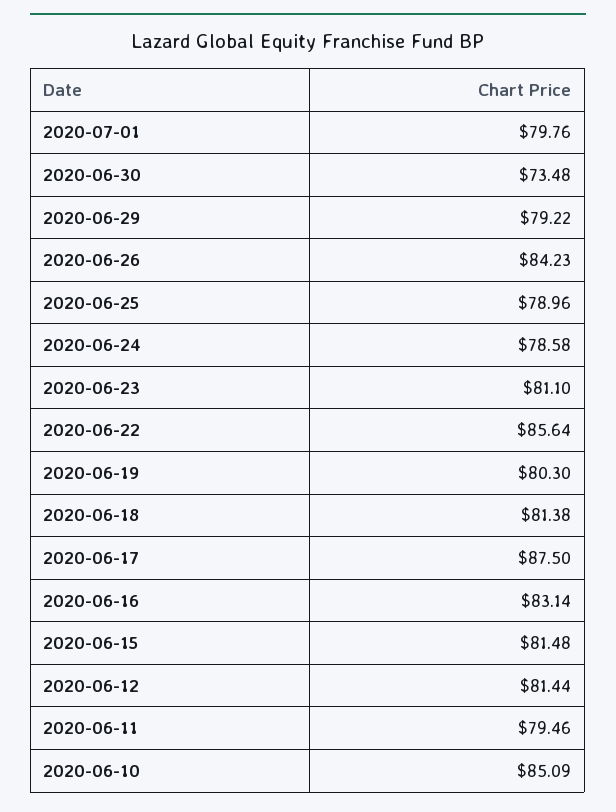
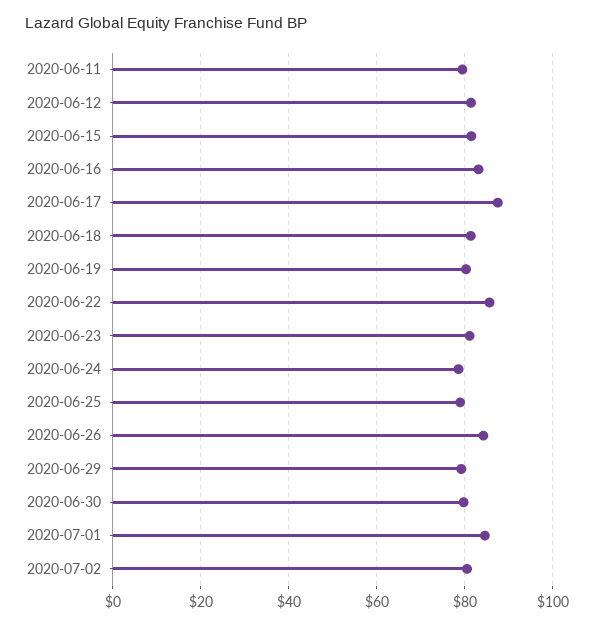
2020-07-01: 79.76 -> 84
2020-06-30: 73.48 -> 80
2020-06-10: 85.09 -> none
2020-07-02: none -> 80

